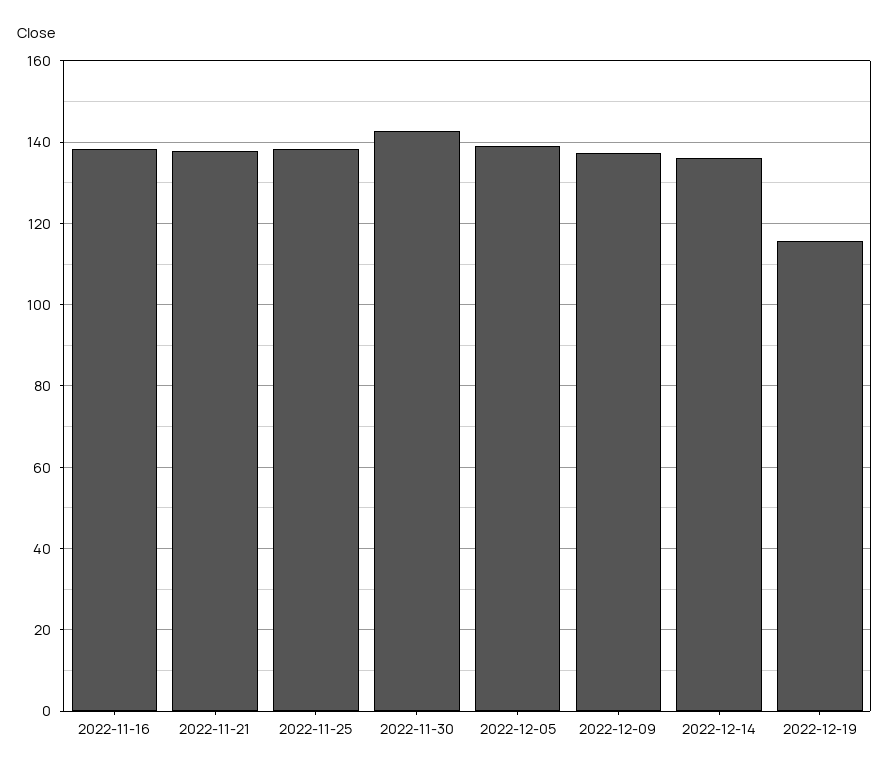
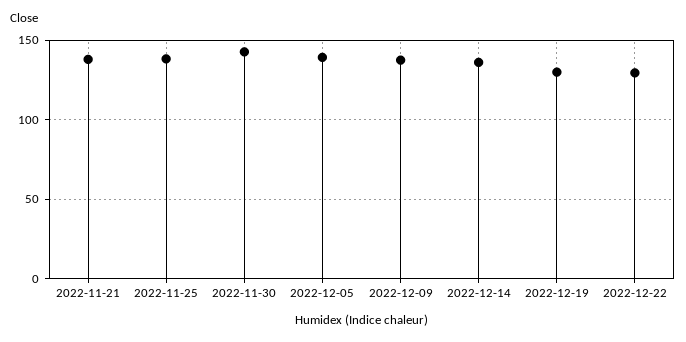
2022-11-16: 138 -> none
2022-12-19: 116 -> 130
2022-12-22: none -> 130

